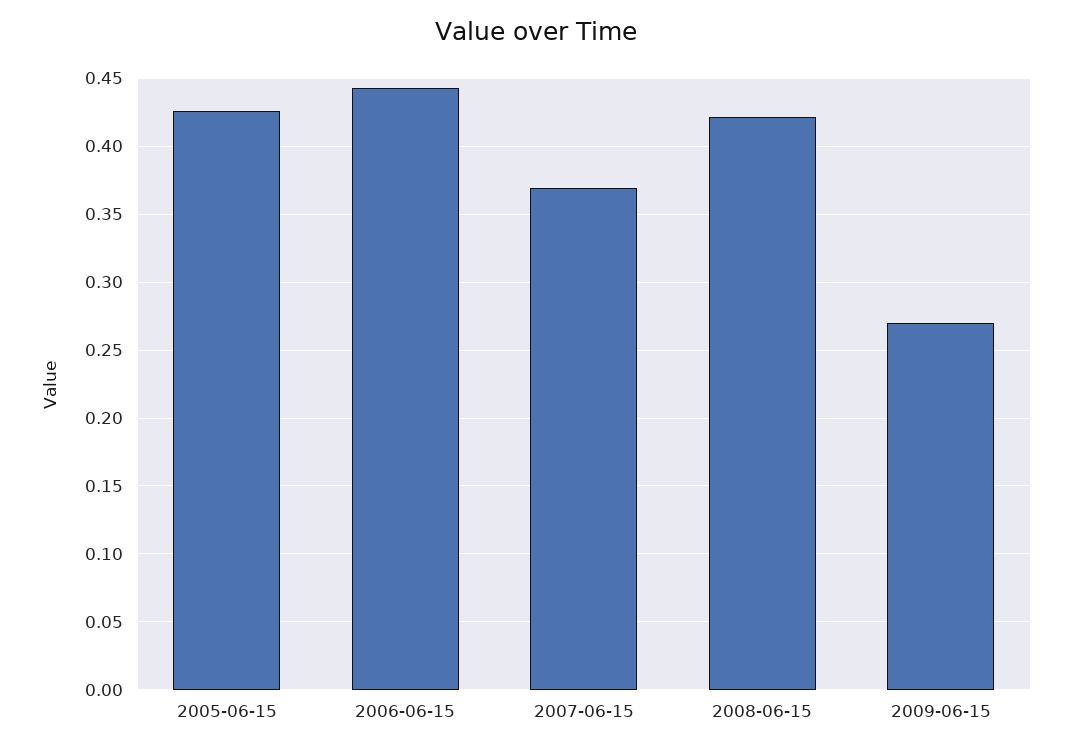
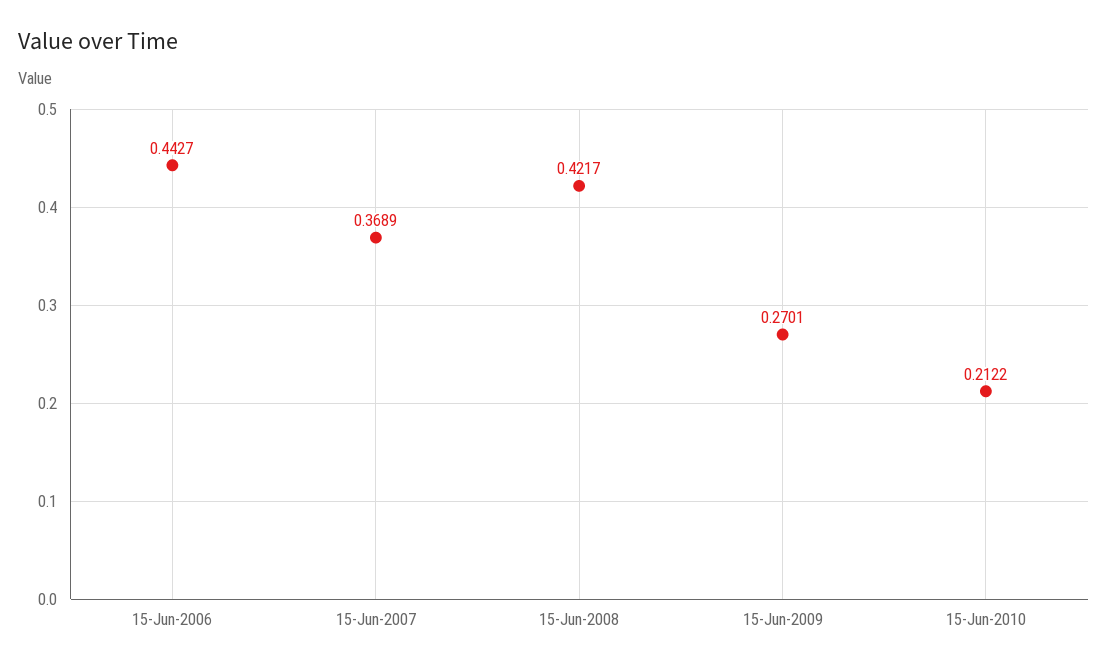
2005-06-15: 0.425 -> none
15-Jun-2010: none -> 0.2122

